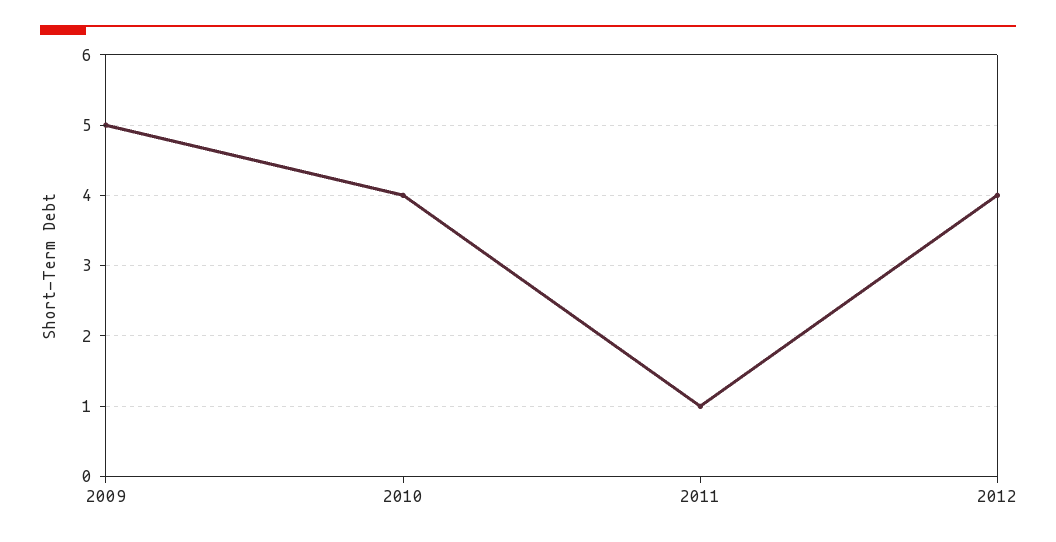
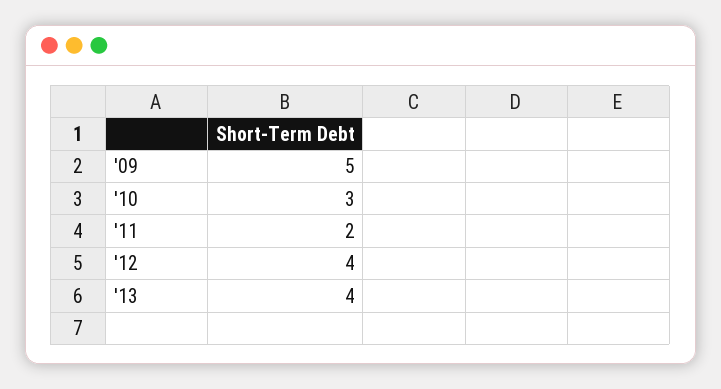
2010: 4 -> 3
2011: 1 -> 2
'13: none -> 4

